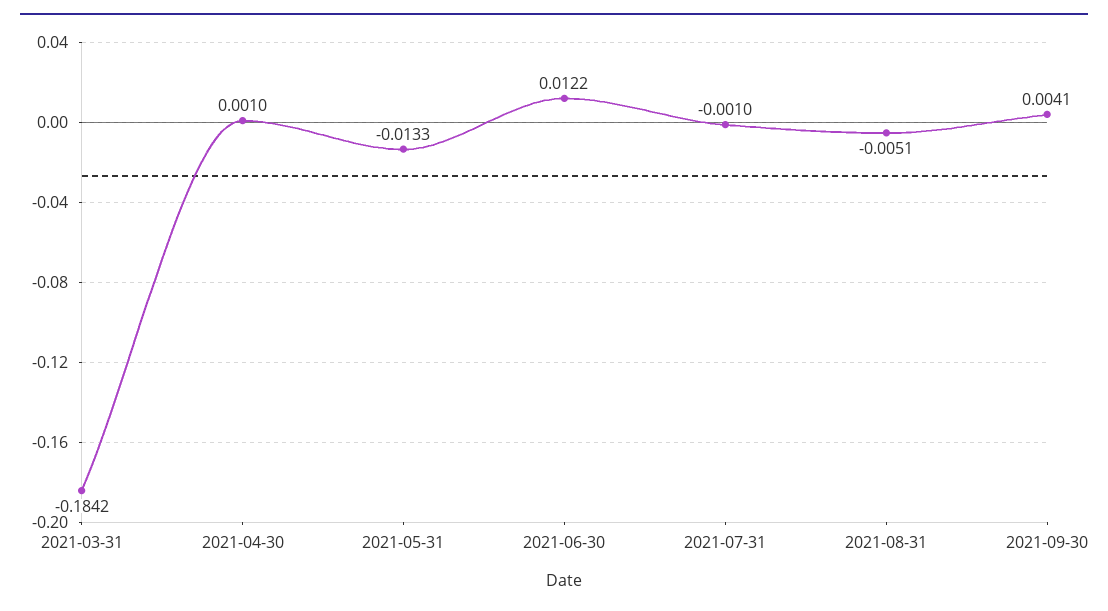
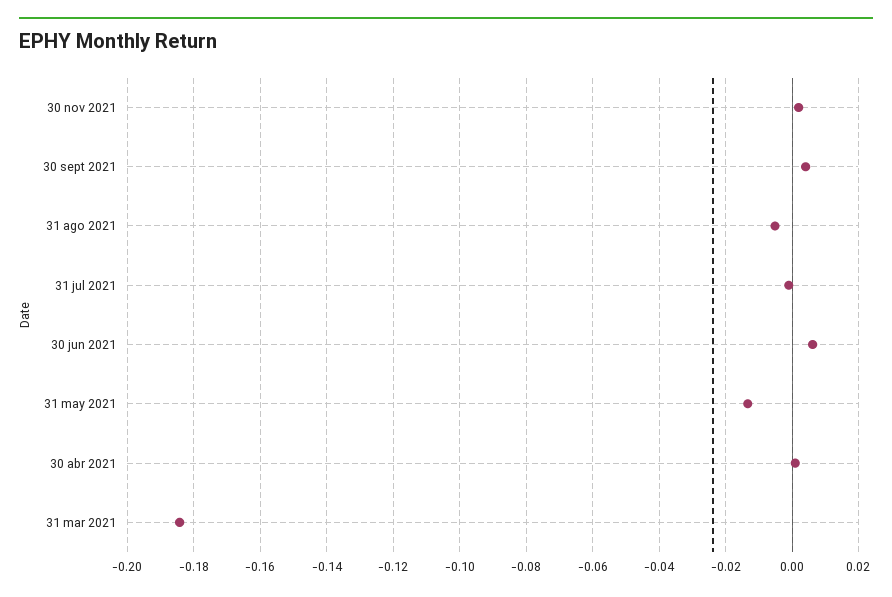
2021-06-30: 0.0122 -> 0.006
30 nov 2021: none -> 0.002

